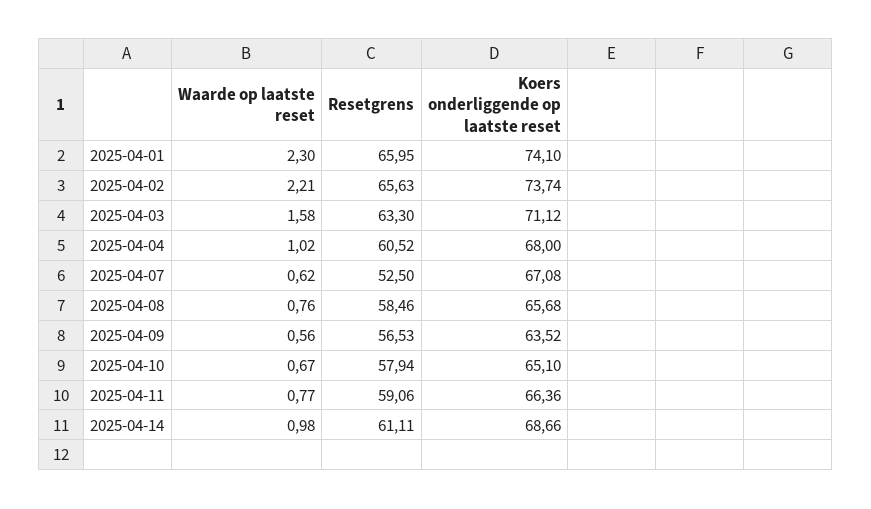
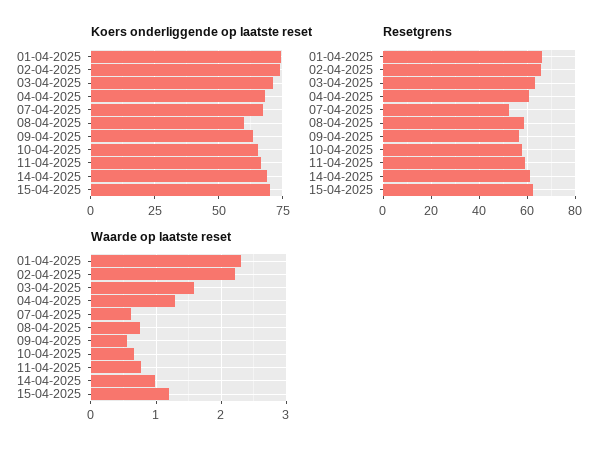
Waarde op laatste reset, 2025-04-04: 1.02 -> 1.3
Koers onderliggende op laatste reset, 2025-04-08: 65.68 -> 60
Koers onderliggende op laatste reset, 15-04-2025: none -> 70
Resetgrens, 15-04-2025: none -> 62.5
Waarde op laatste reset, 15-04-2025: none -> 1.2

